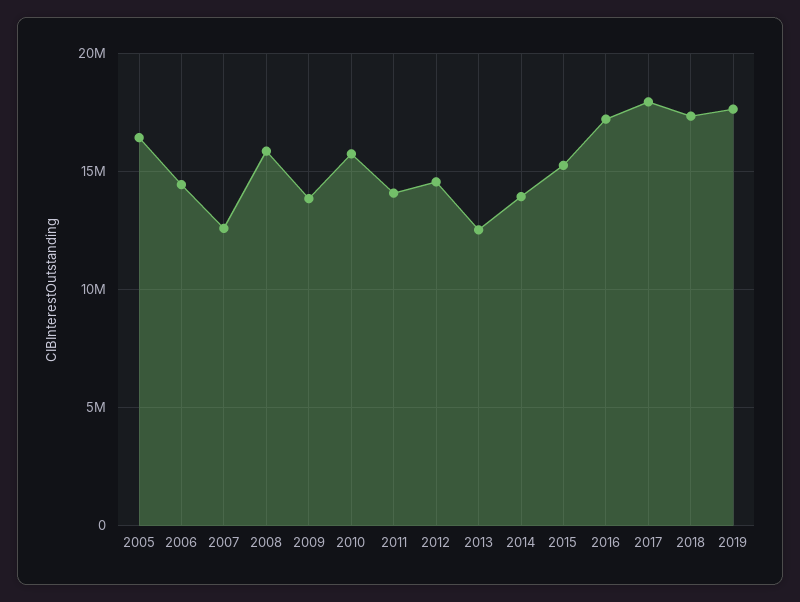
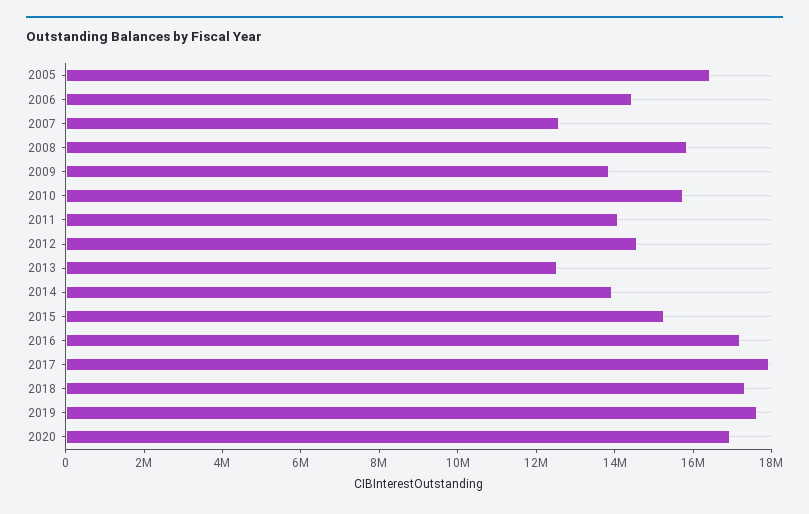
2020: none -> 17000000

